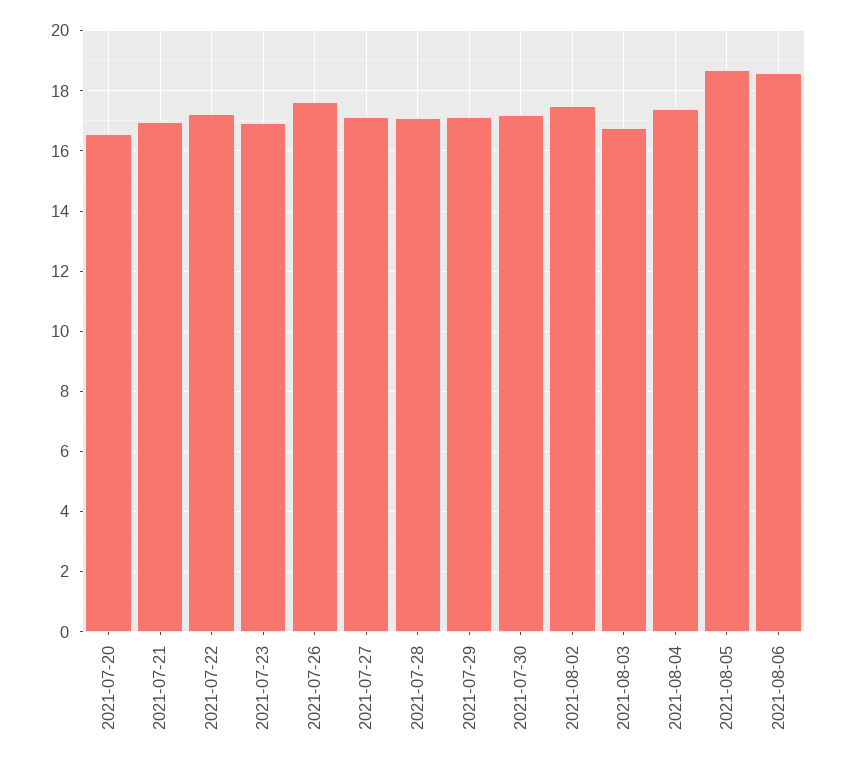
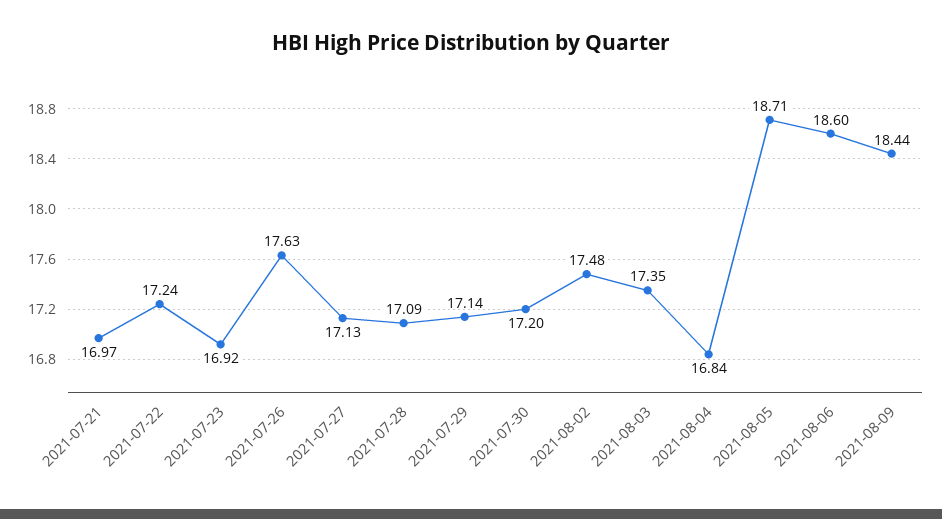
2021-07-20: 16.6 -> none
2021-08-03: 16.8 -> 17.35
2021-08-04: 17.4 -> 16.84
2021-08-09: none -> 18.44

